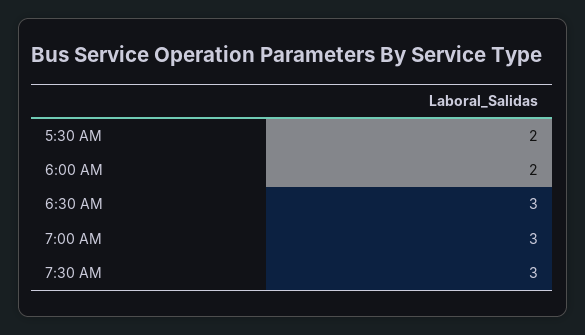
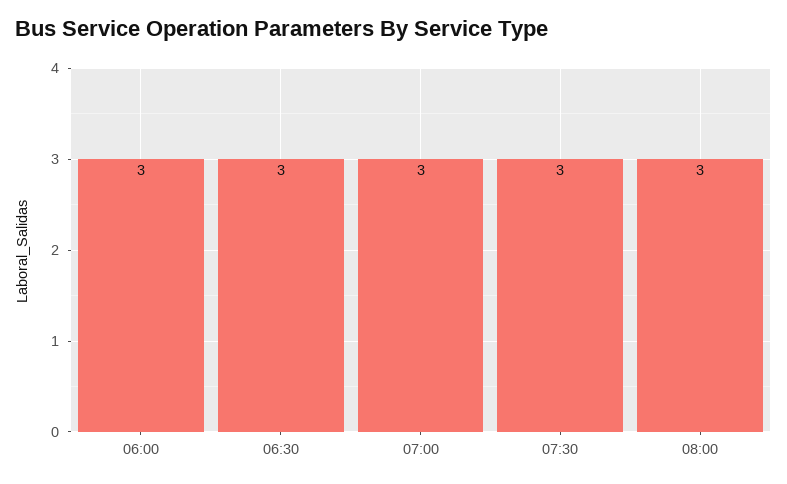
5:30 AM: 2 -> none
6:00 AM: 2 -> 3
08:00: none -> 3

